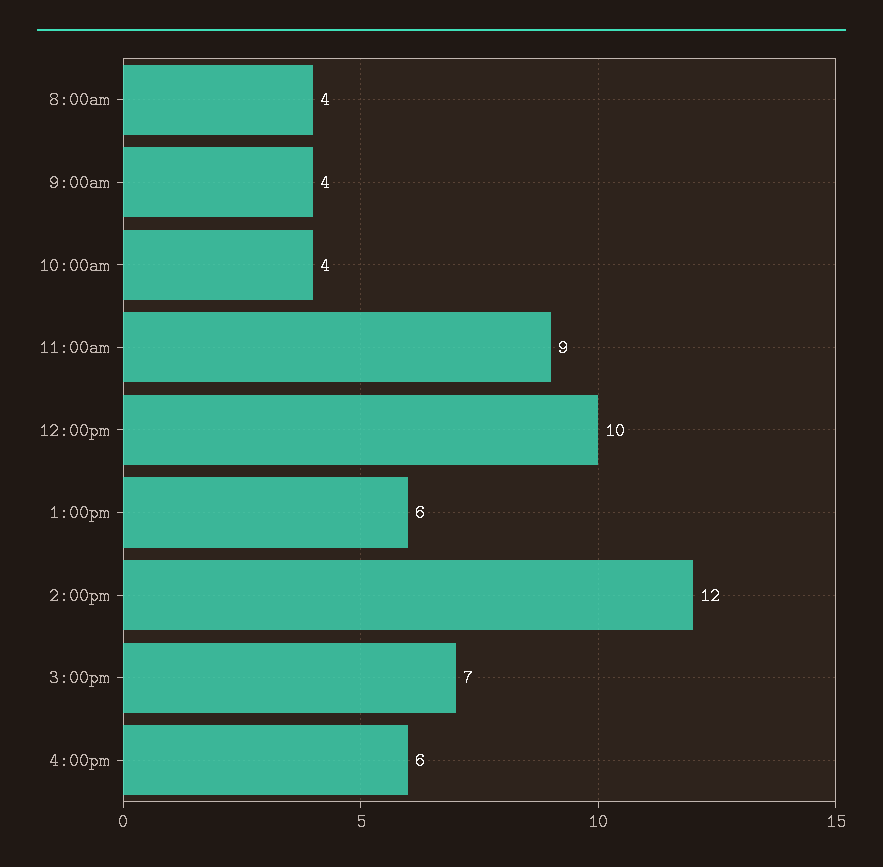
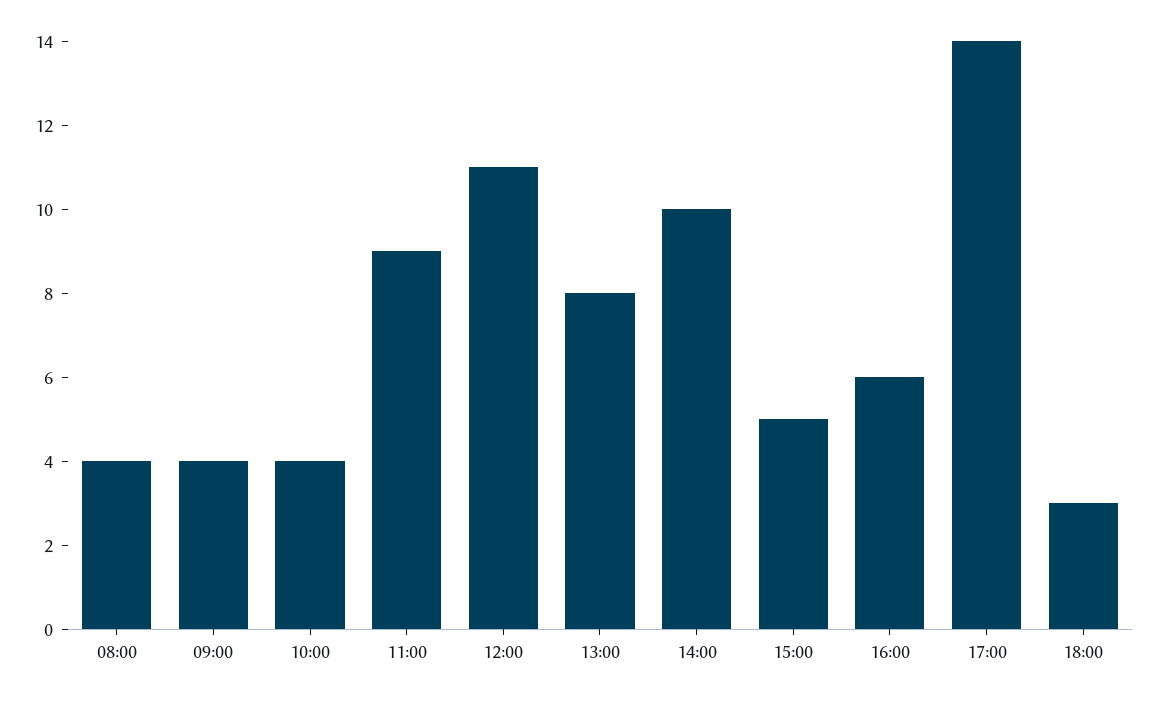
12:00pm: 10 -> 11
1:00pm: 6 -> 8
2:00pm: 12 -> 10
3:00pm: 7 -> 5
17:00: none -> 14
18:00: none -> 3

